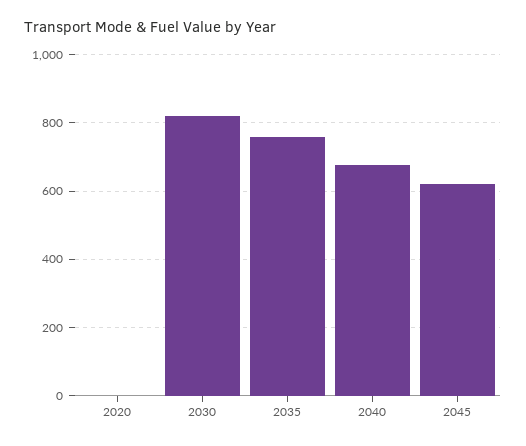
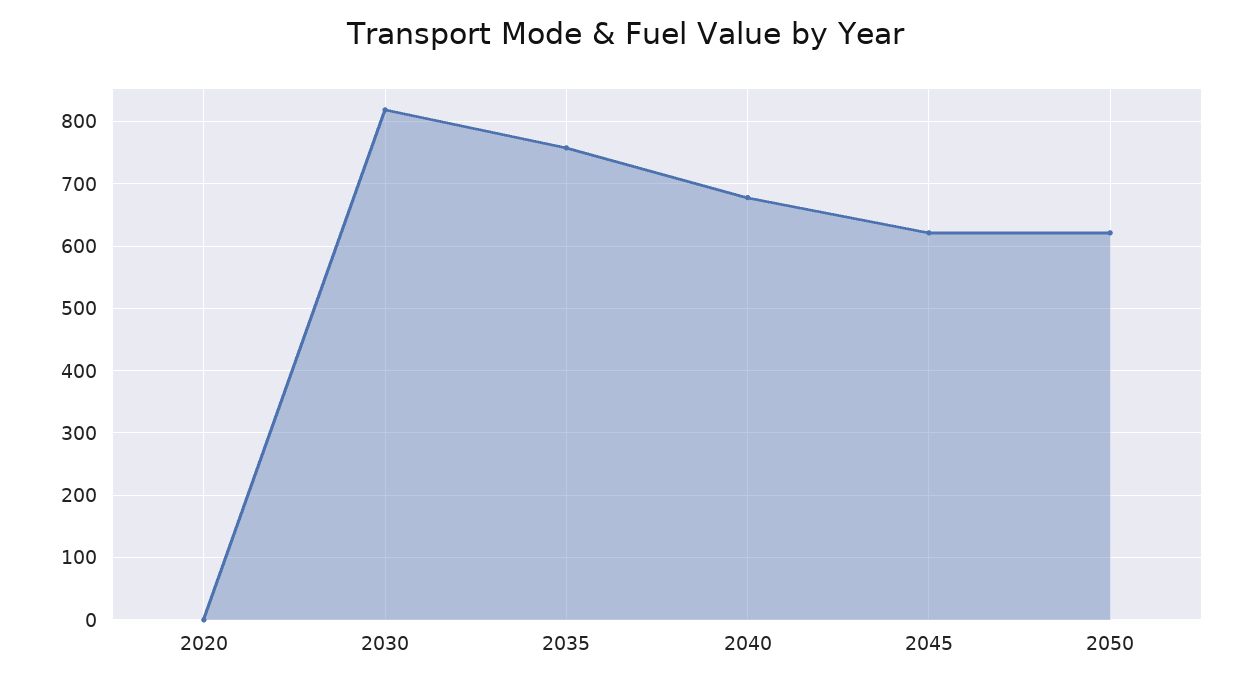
2050: none -> 620

